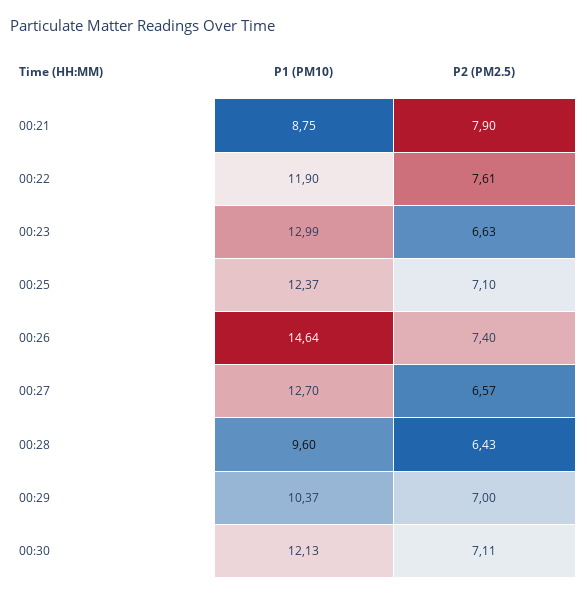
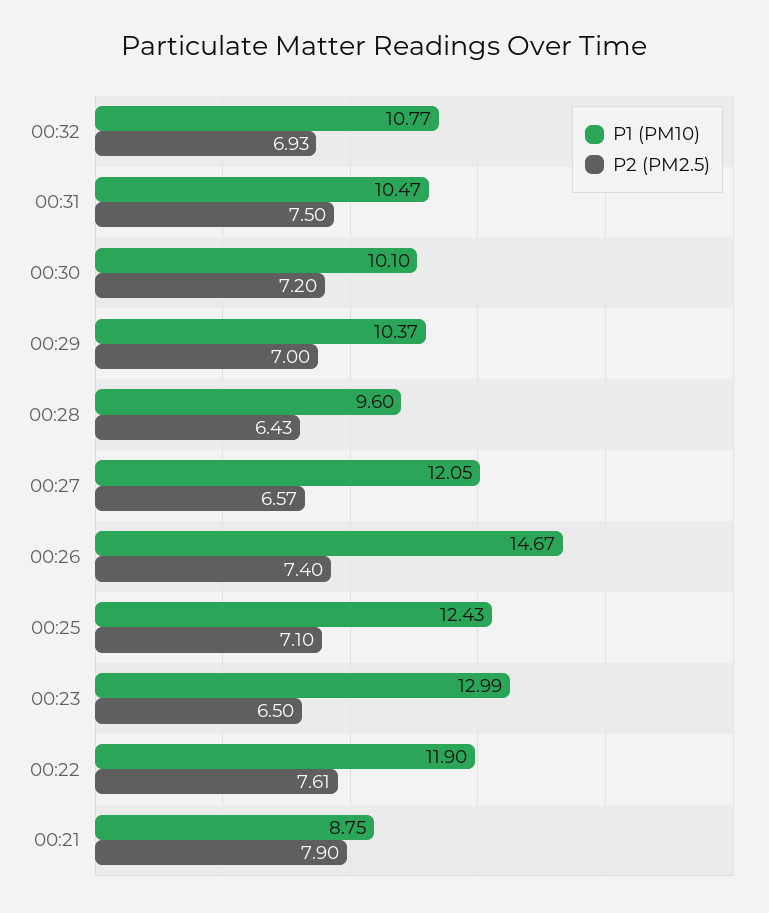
P2 (PM2.5), 00:23: 6.63 -> 6.5
P1 (PM10), 00:25: 12.37 -> 12.43
P1 (PM10), 00:26: 14.64 -> 14.67
P1 (PM10), 00:27: 12.7 -> 12.05
P1 (PM10), 00:30: 12.13 -> 10.1
P2 (PM2.5), 00:30: 7.11 -> 7.2
P1 (PM10), 00:32: none -> 10.77
P2 (PM2.5), 00:32: none -> 6.93
P1 (PM10), 00:31: none -> 10.47
P2 (PM2.5), 00:31: none -> 7.5

